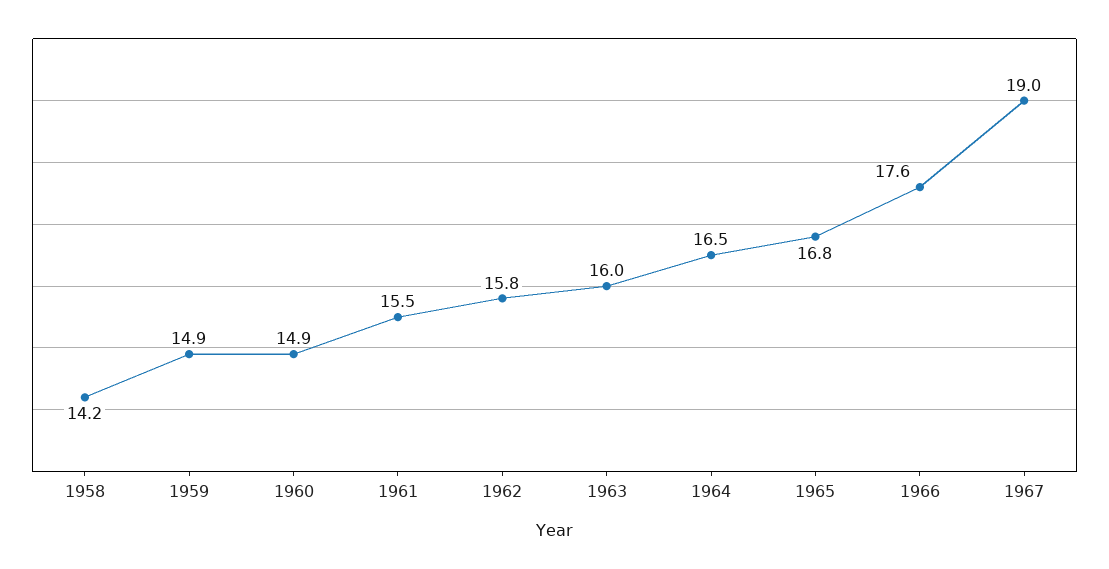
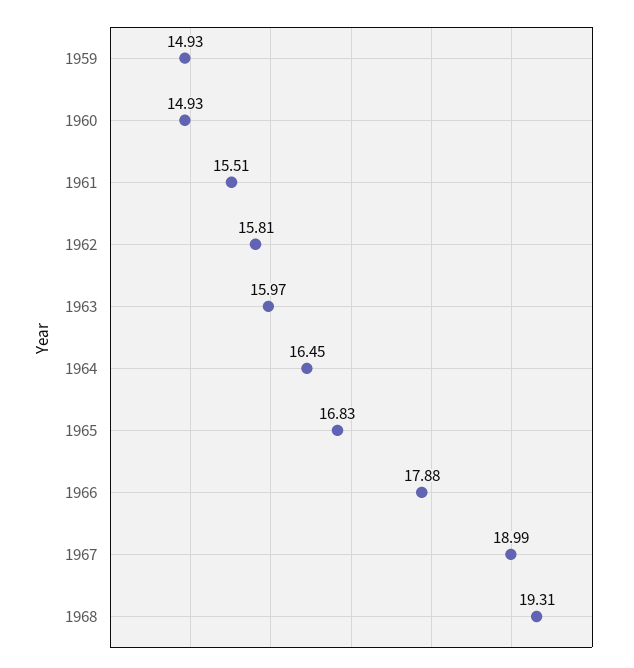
1958: 14.2 -> none
1966: 17.6 -> 17.88
1968: none -> 19.31

